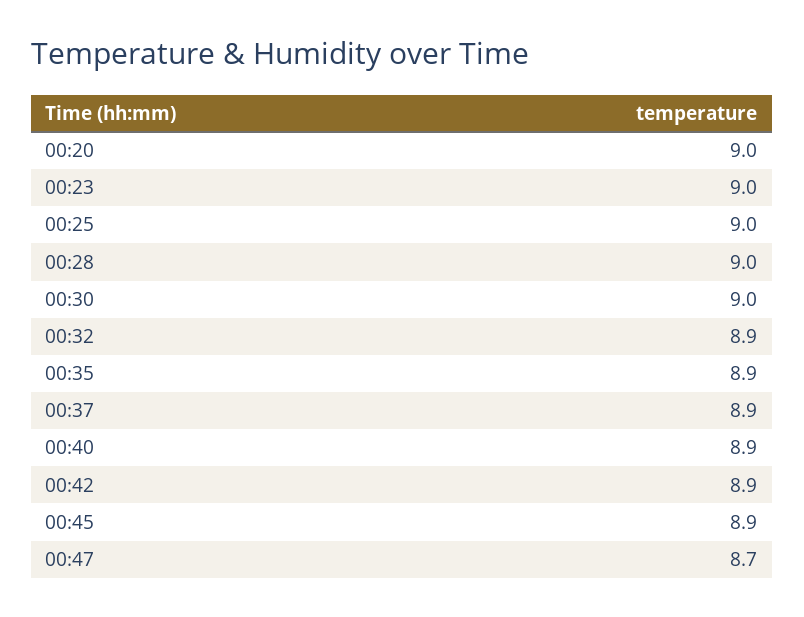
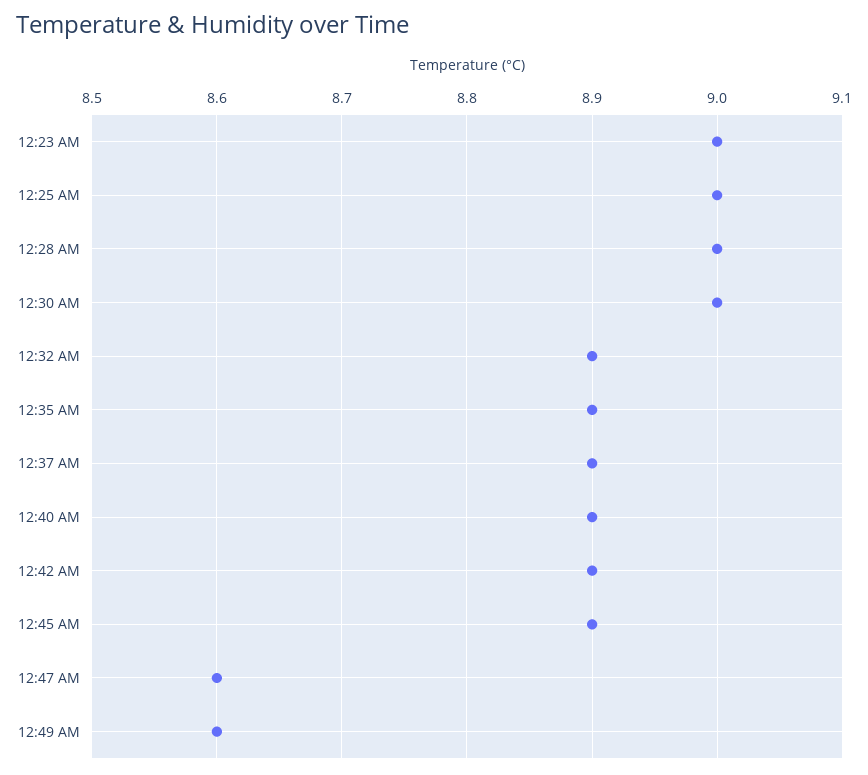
00:20: 9 -> none
00:47: 8.7 -> 8.6
12:49 AM: none -> 8.6

